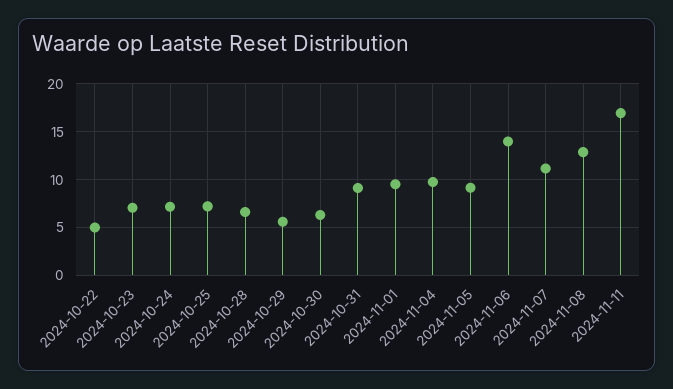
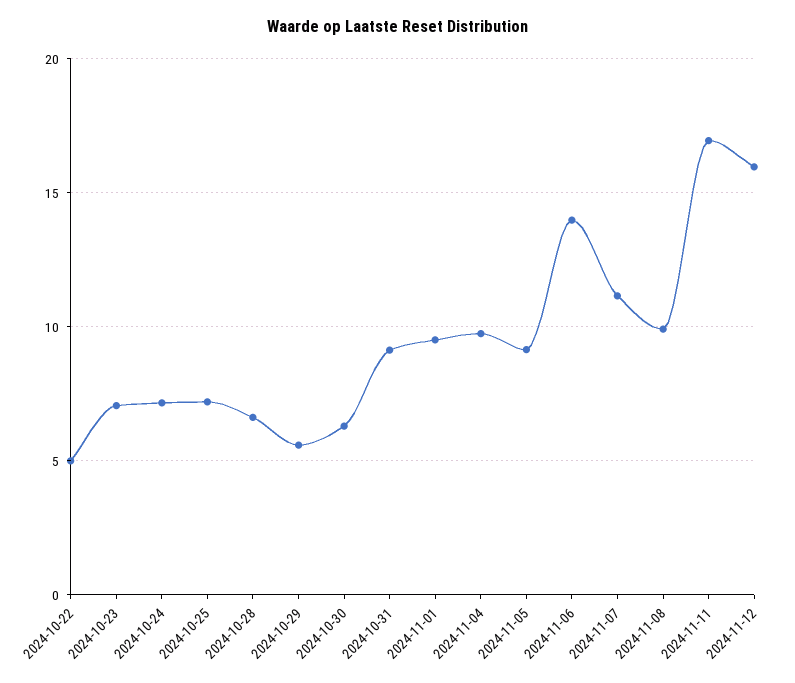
2024-11-08: 13 -> 10
2024-11-12: none -> 16

